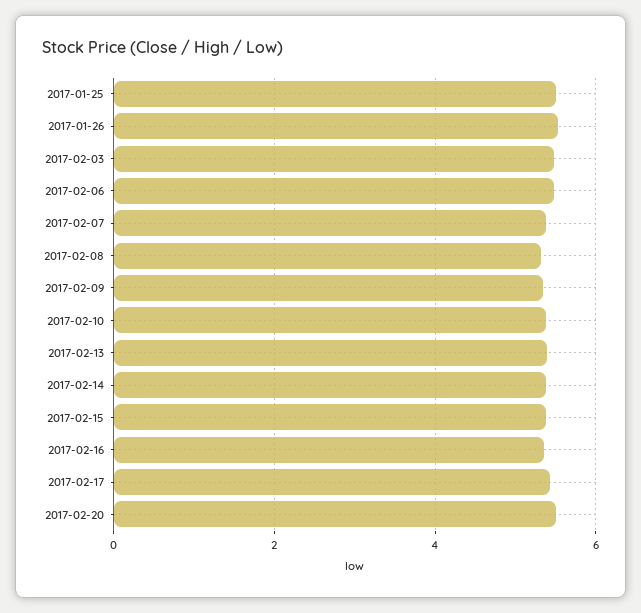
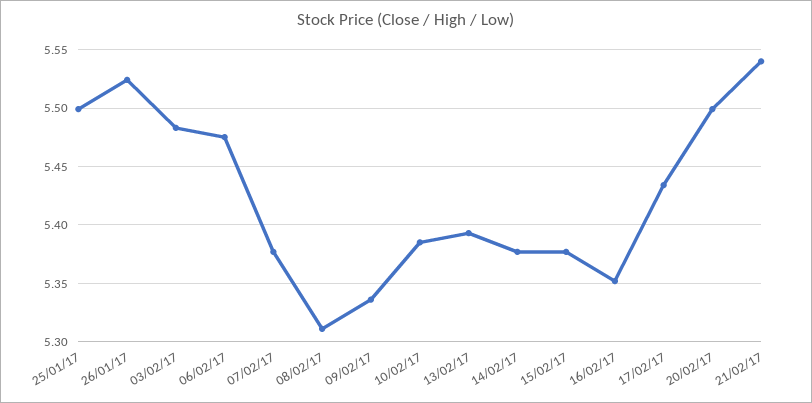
21/02/17: none -> 5.54

